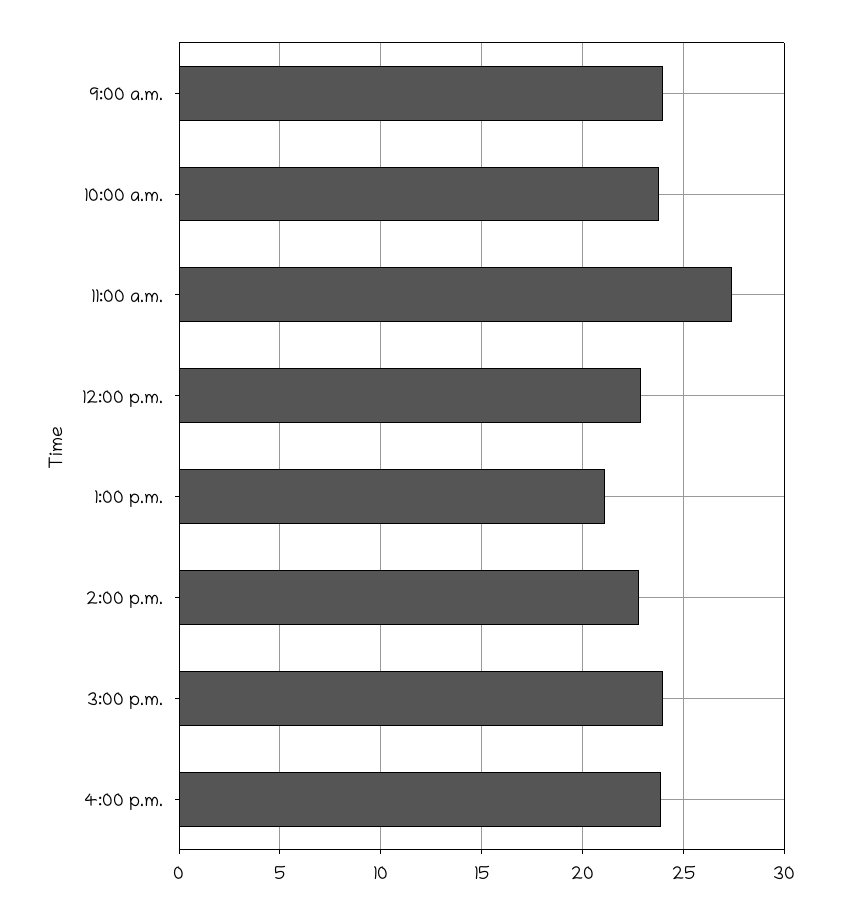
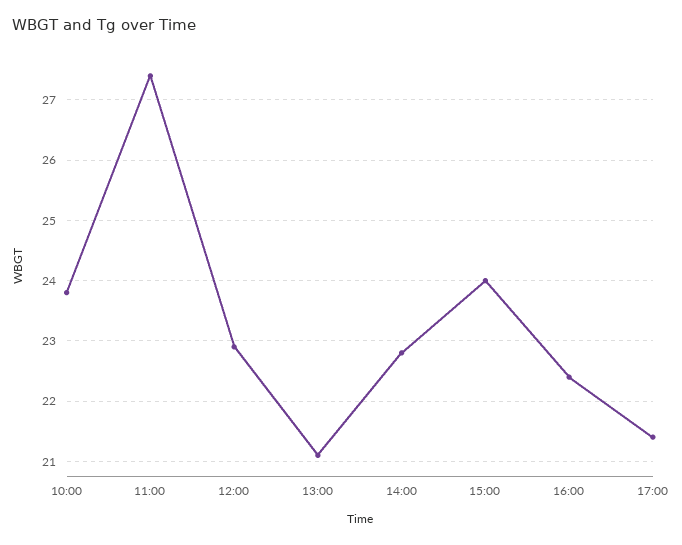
9:00 a.m.: 24 -> none
4:00 p.m.: 24 -> 22.4
17:00: none -> 21.4

